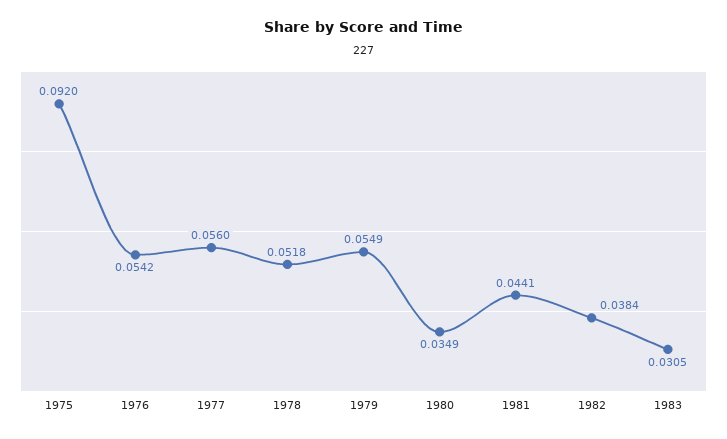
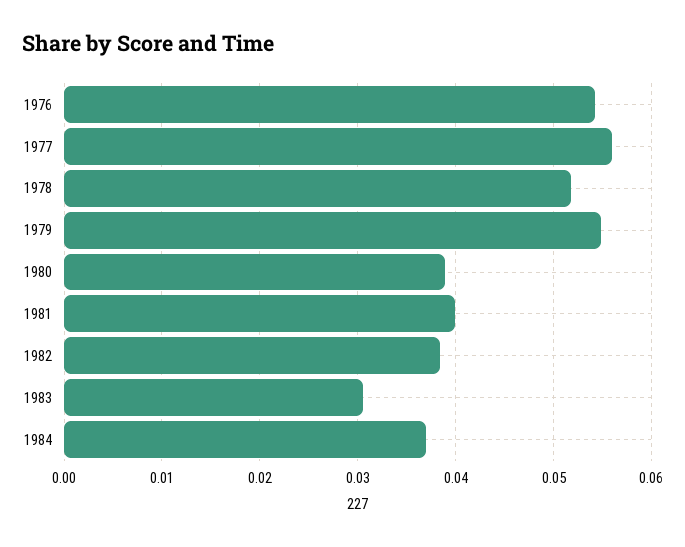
1975: 0.092 -> none
1980: 0.0349 -> 0.039
1981: 0.0441 -> 0.04
1984: none -> 0.037

